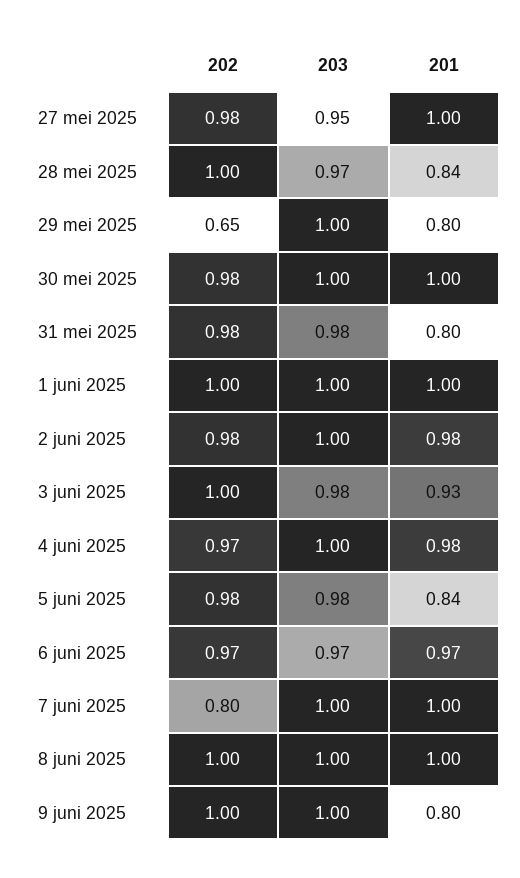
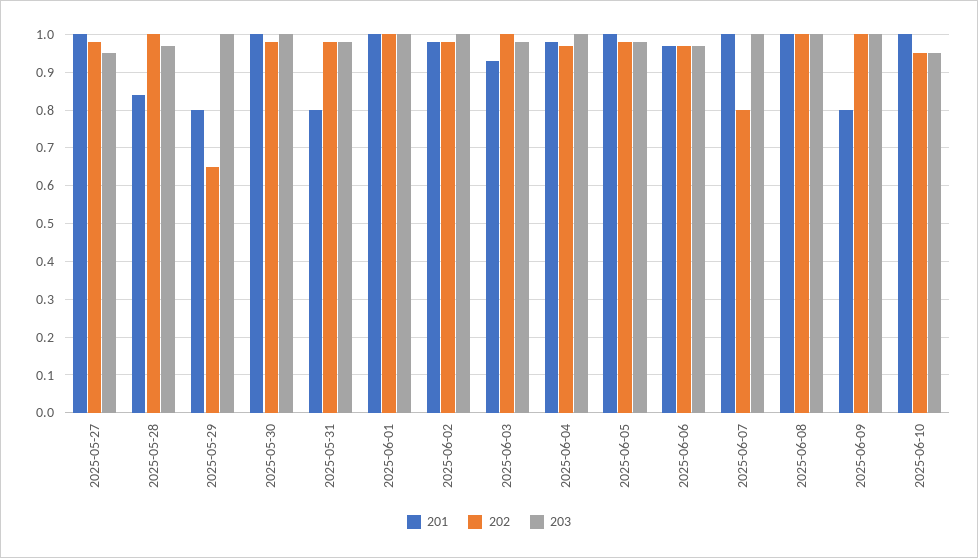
201, 5 juni 2025: 0.84 -> 1
201, 2025-06-10: none -> 1
202, 2025-06-10: none -> 0.95
203, 2025-06-10: none -> 0.95

